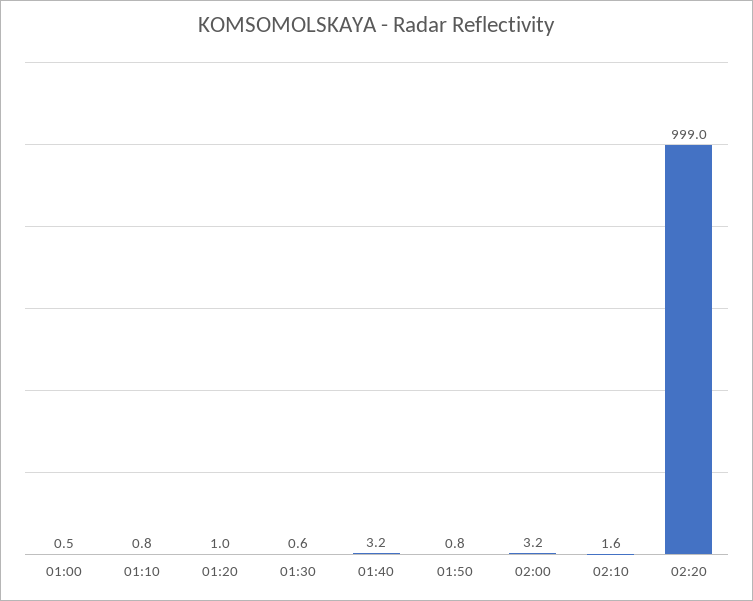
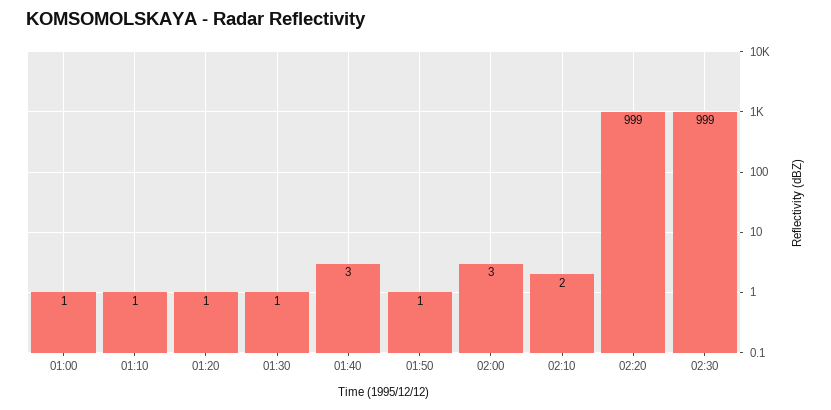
02:30: none -> 999

